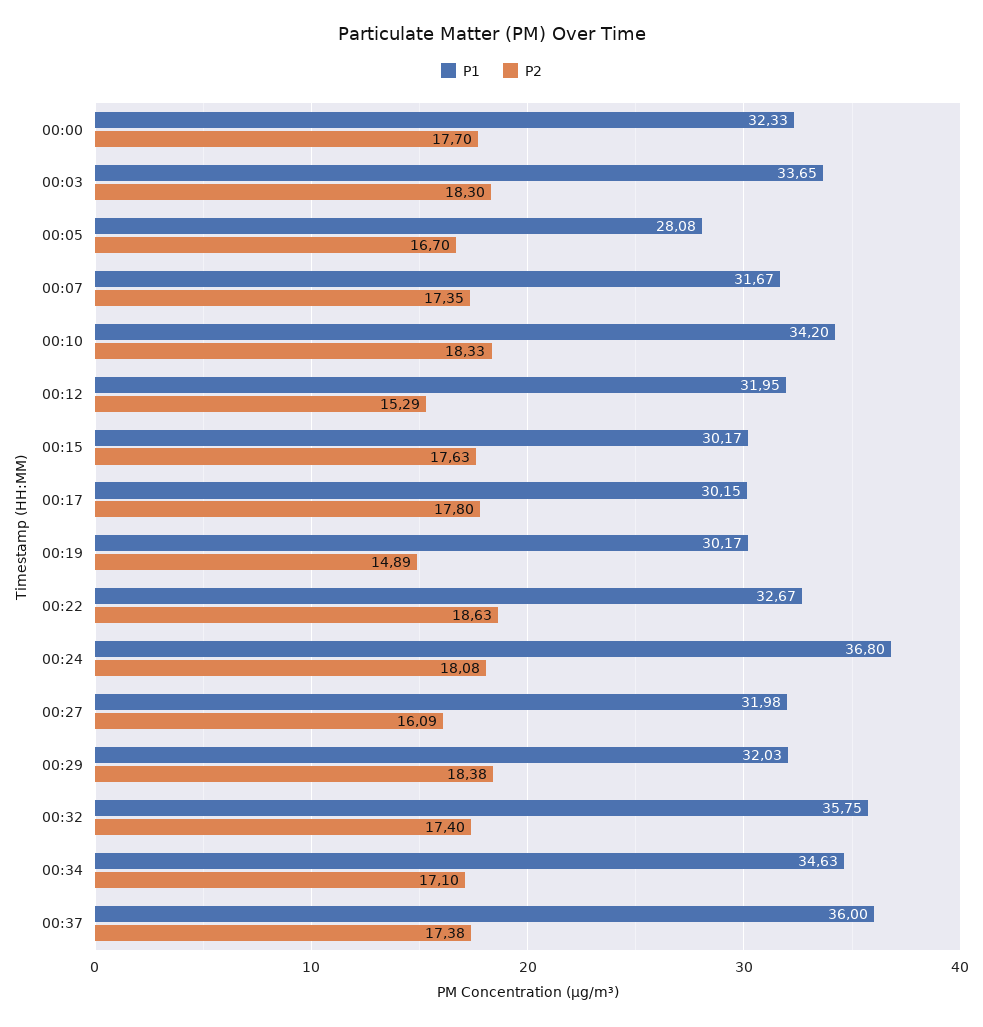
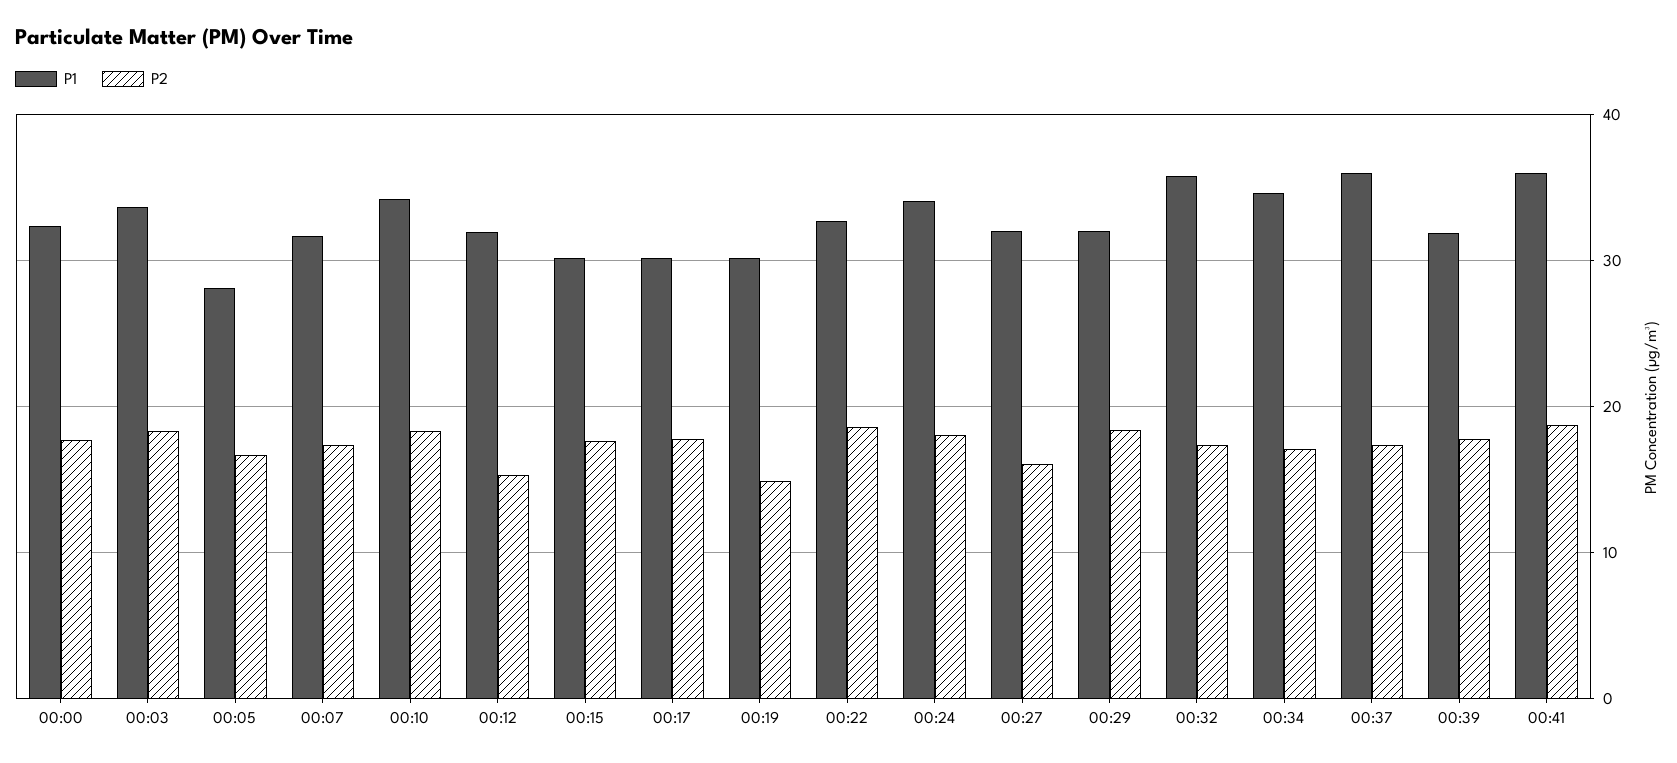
P1, 00:24: 36.8 -> 34
P1, 00:39: none -> 32
P2, 00:39: none -> 18
P1, 00:41: none -> 36
P2, 00:41: none -> 19

